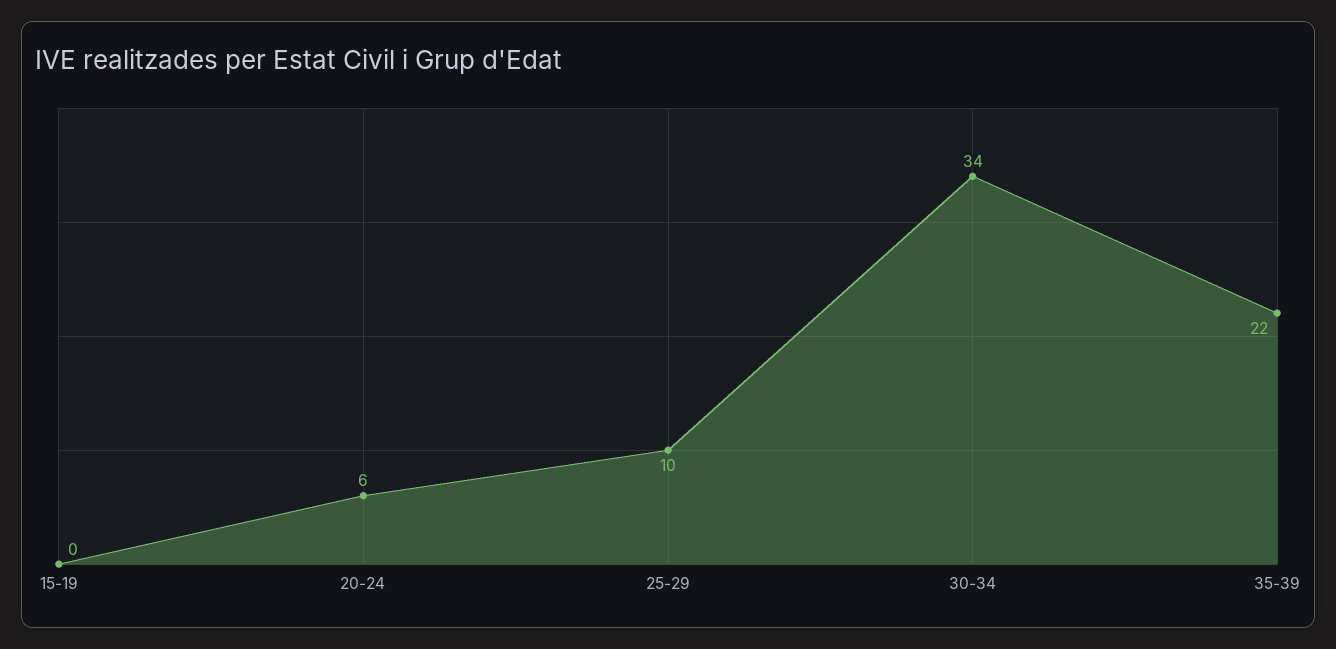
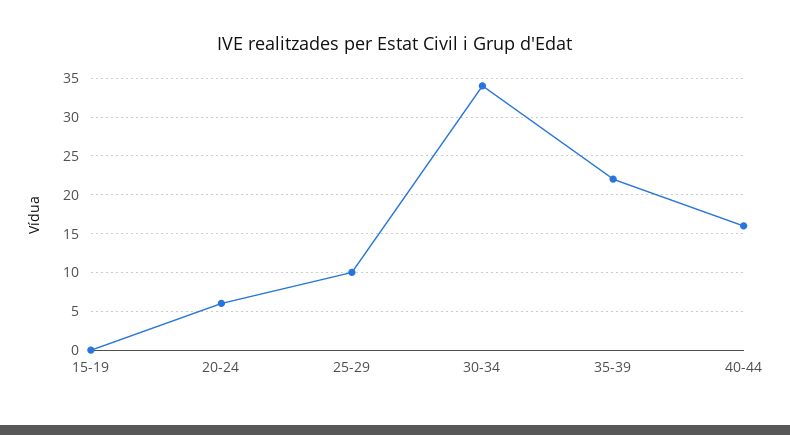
40-44: none -> 16

